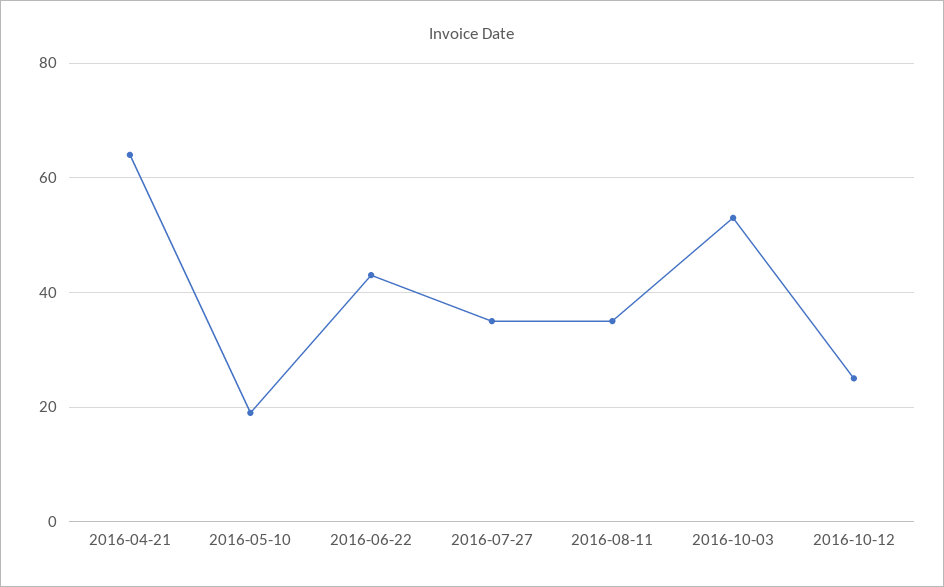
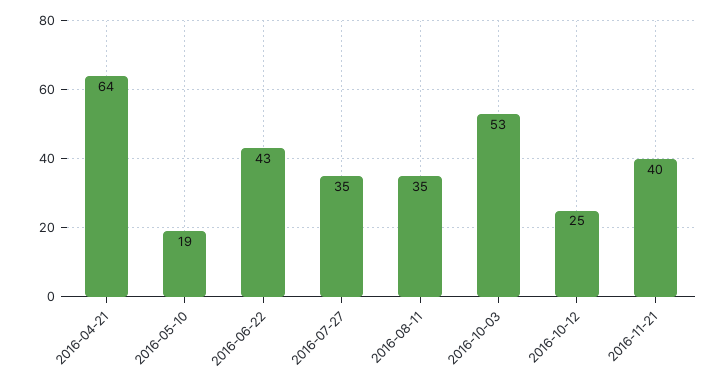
2016-11-21: none -> 40

